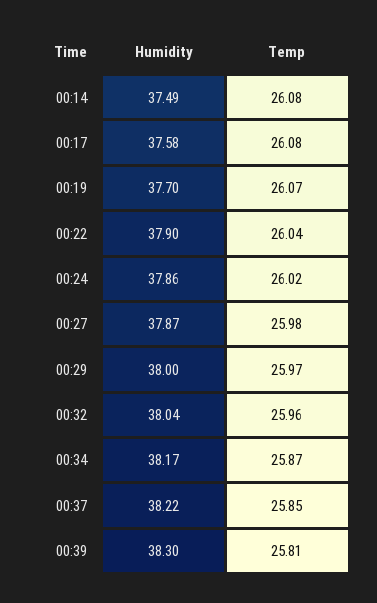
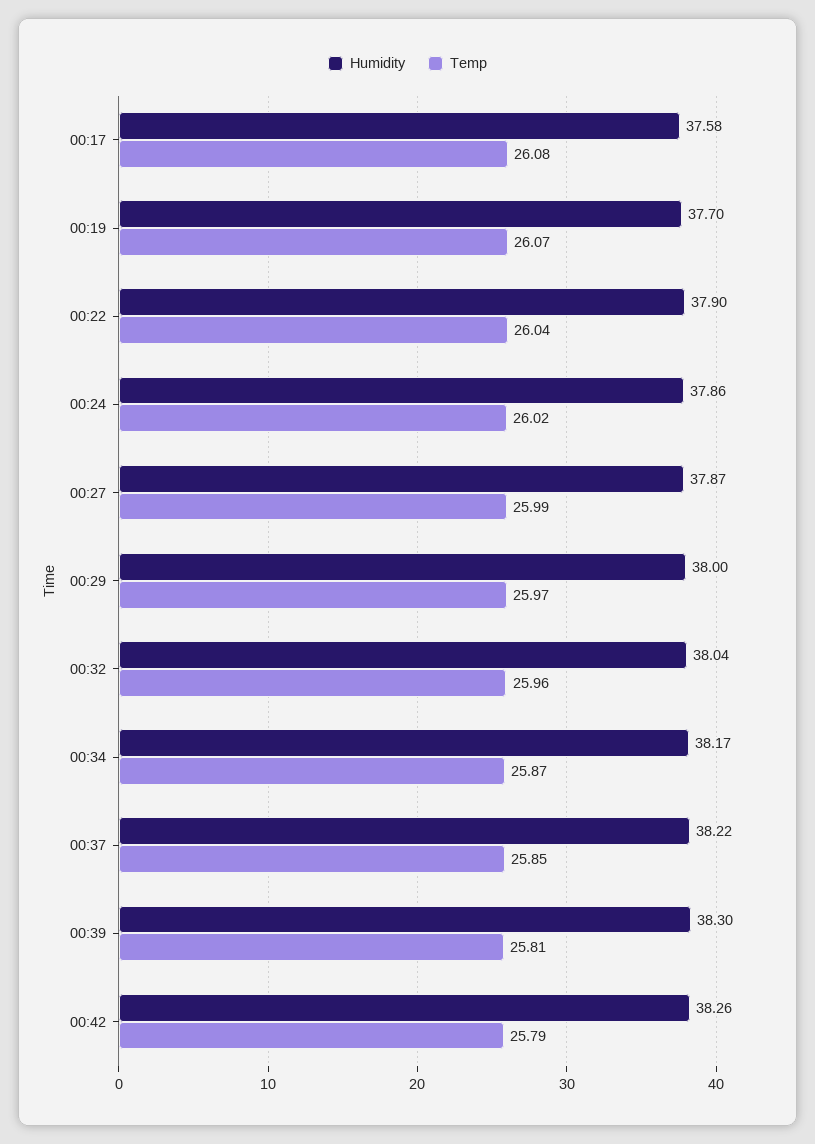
Humidity, 00:14: 37.49 -> none
Temp, 00:14: 26.08 -> none
Temp, 00:27: 25.98 -> 25.99
Humidity, 00:42: none -> 38.26
Temp, 00:42: none -> 25.79

